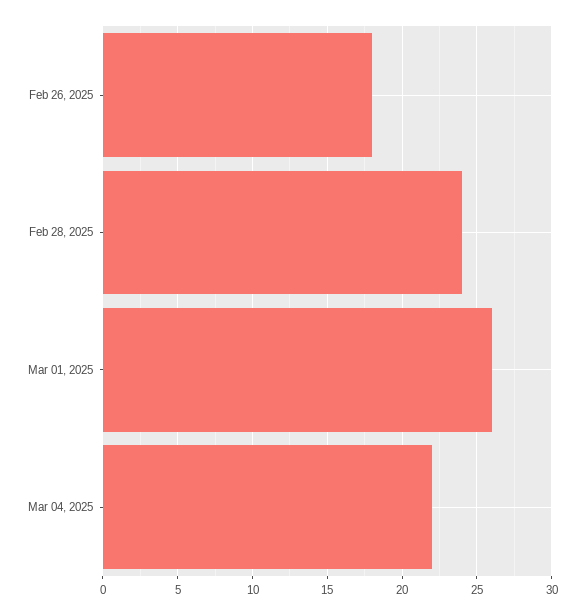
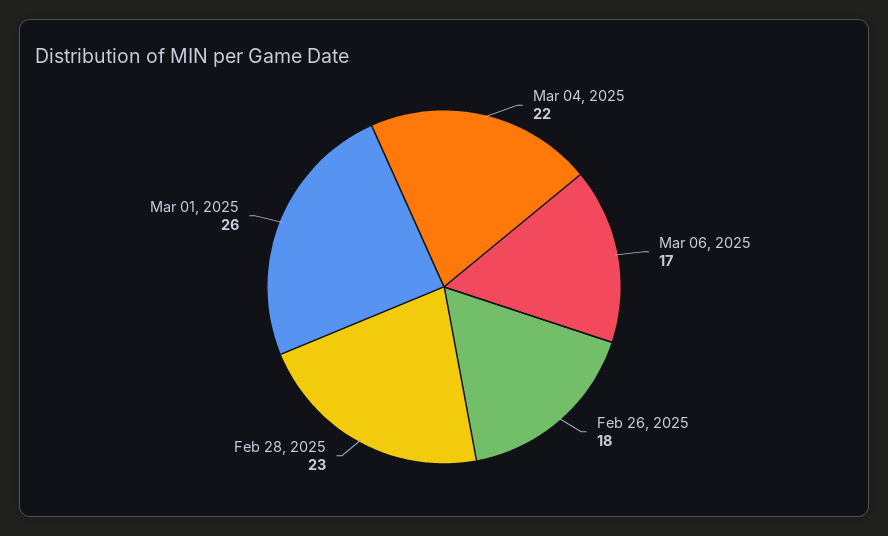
Feb 28, 2025: 24 -> 23
Mar 06, 2025: none -> 17

